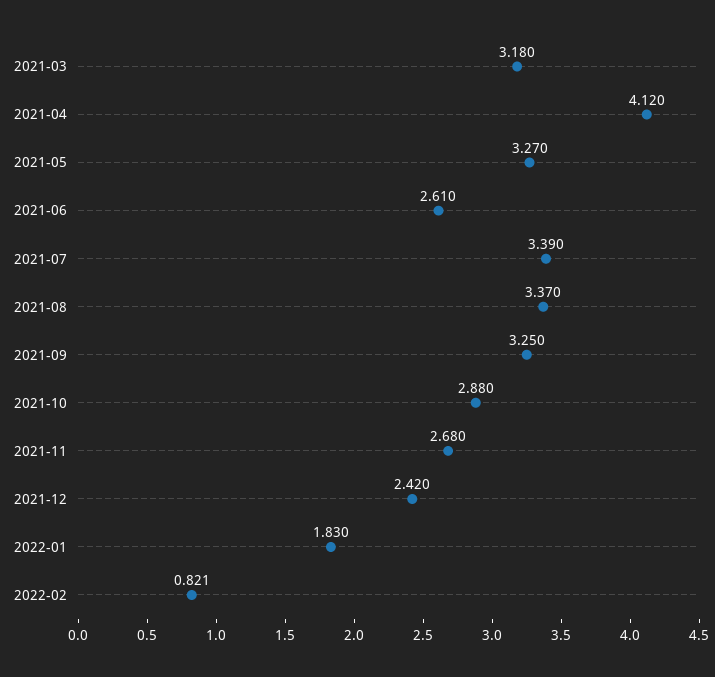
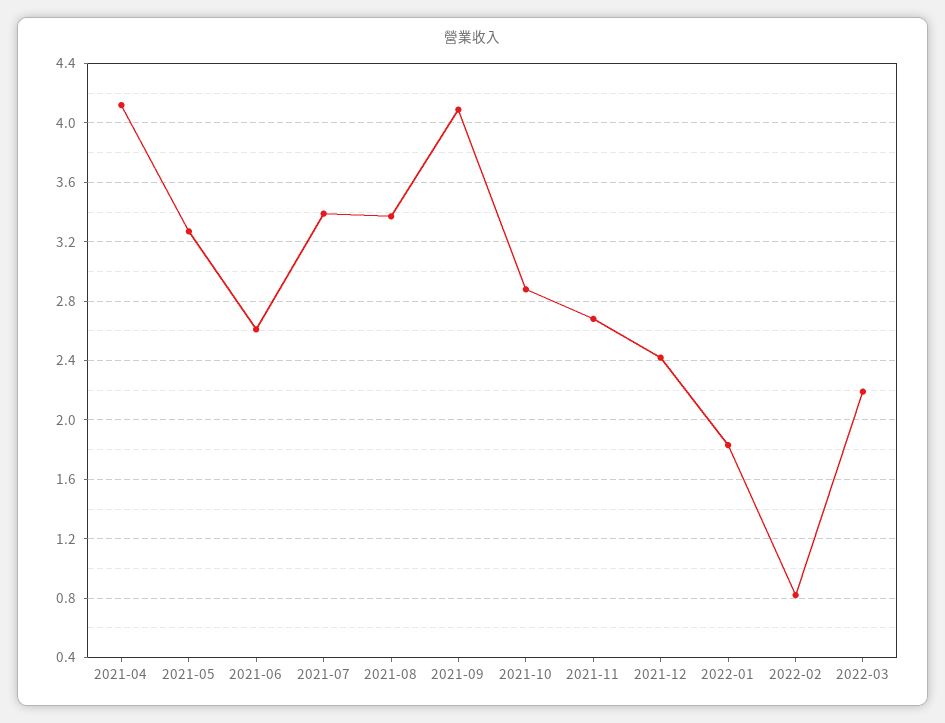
2021-03: 3.18 -> none
2021-09: 3.25 -> 4.1
2022-03: none -> 2.2

